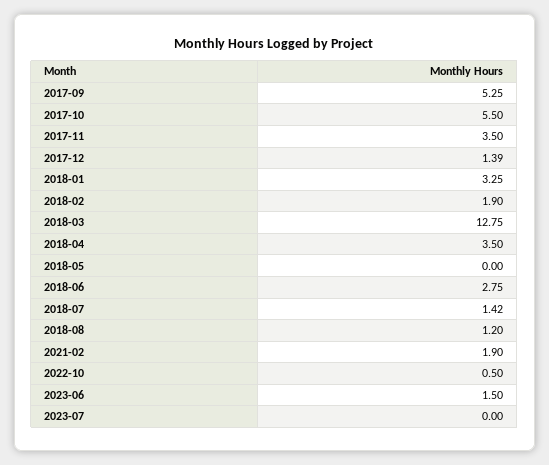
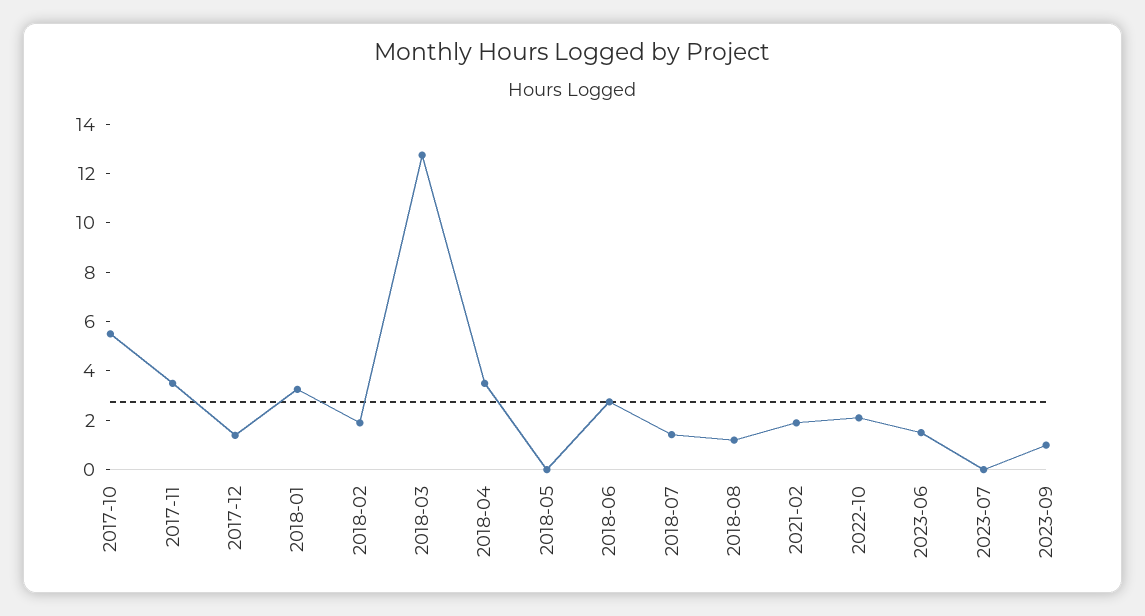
2017-09: 5.25 -> none
2022-10: 0.5 -> 2
2023-09: none -> 1

